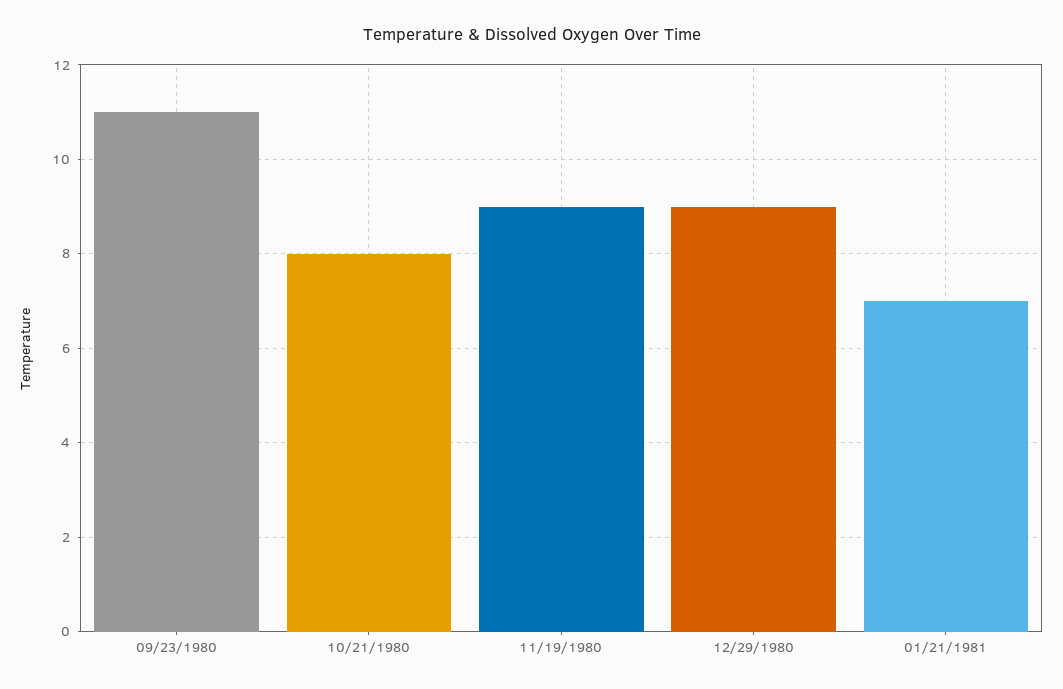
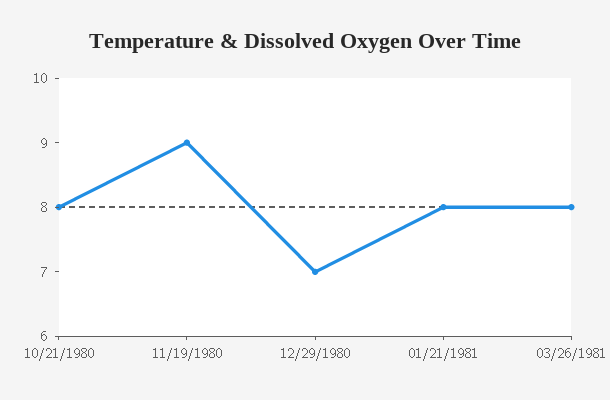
09/23/1980: 11 -> none
12/29/1980: 9 -> 7
01/21/1981: 7 -> 8
03/26/1981: none -> 8

